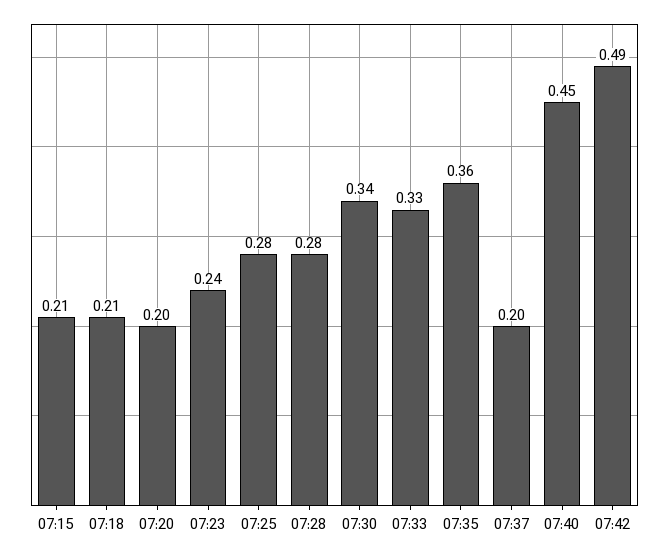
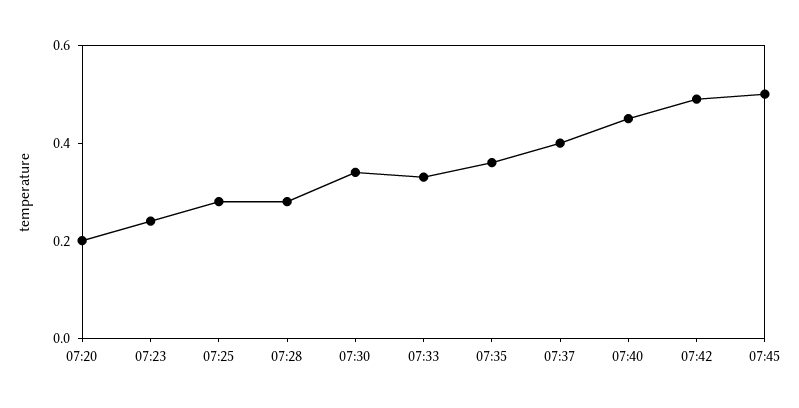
07:15: 0.21 -> none
07:18: 0.21 -> none
07:37: 0.2 -> 0.4
07:45: none -> 0.5

